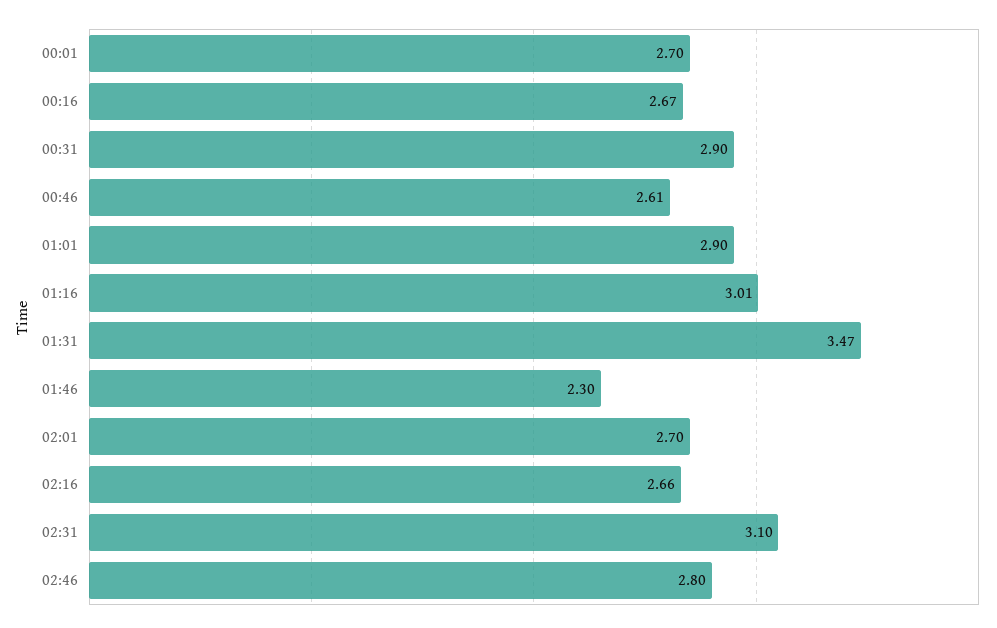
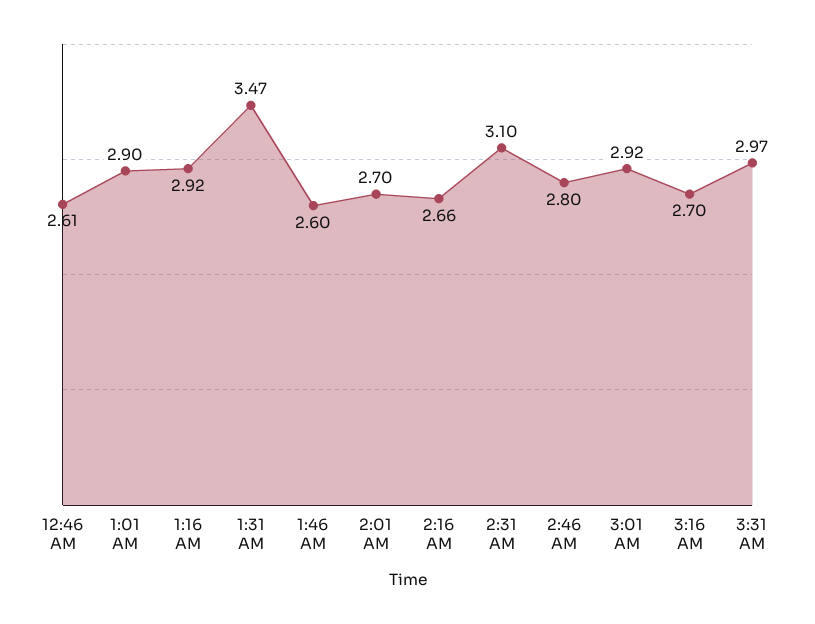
00:01: 2.7 -> none
00:16: 2.67 -> none
00:31: 2.9 -> none
01:16: 3.01 -> 2.92
01:46: 2.3 -> 2.6
3:01 AM: none -> 2.92
3:16 AM: none -> 2.7
3:31 AM: none -> 2.97

